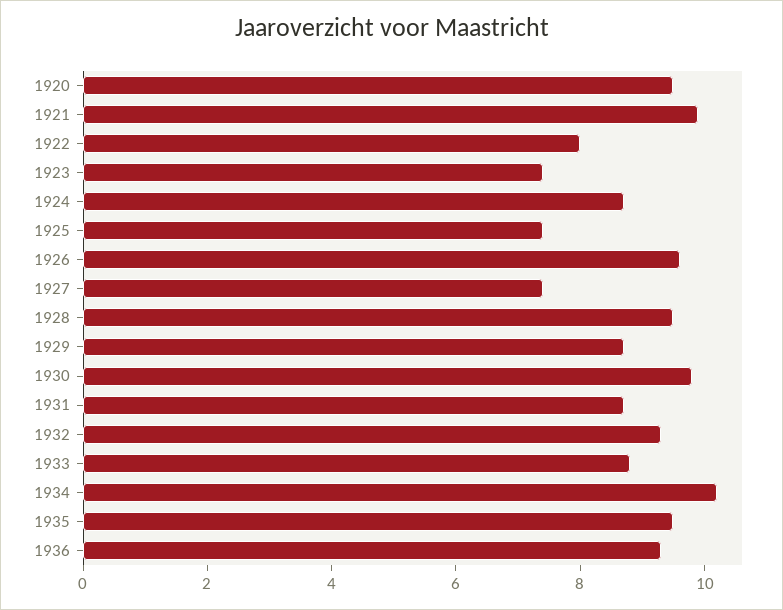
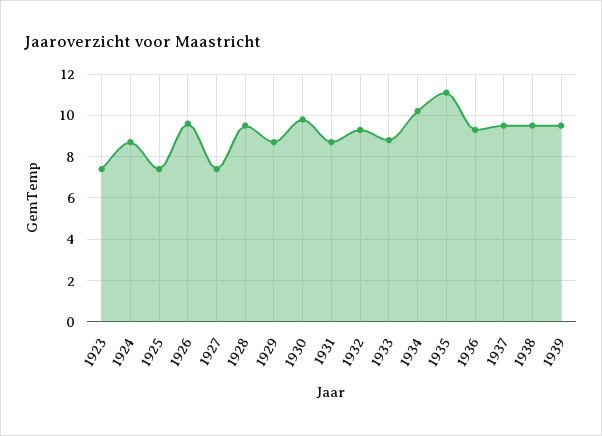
1920: 9.5 -> none
1921: 10 -> none
1922: 8 -> none
1935: 9.5 -> 11
1937: none -> 9.5
1938: none -> 9.5
1939: none -> 9.5

